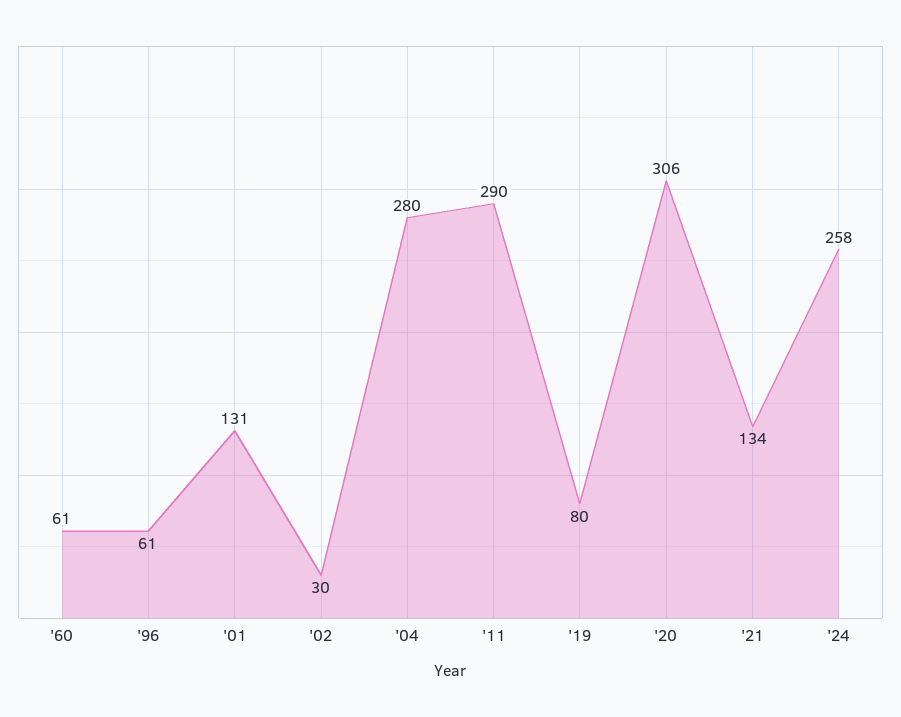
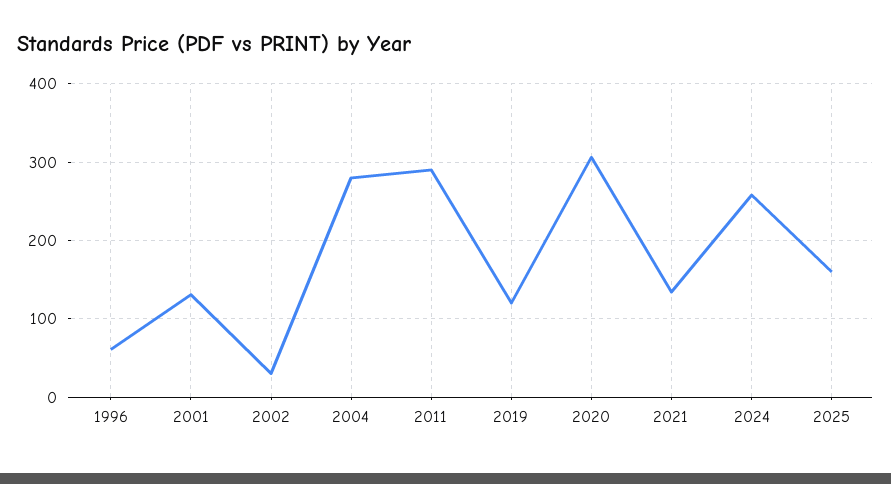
'60: 61 -> none
'19: 80 -> 120
2025: none -> 160

